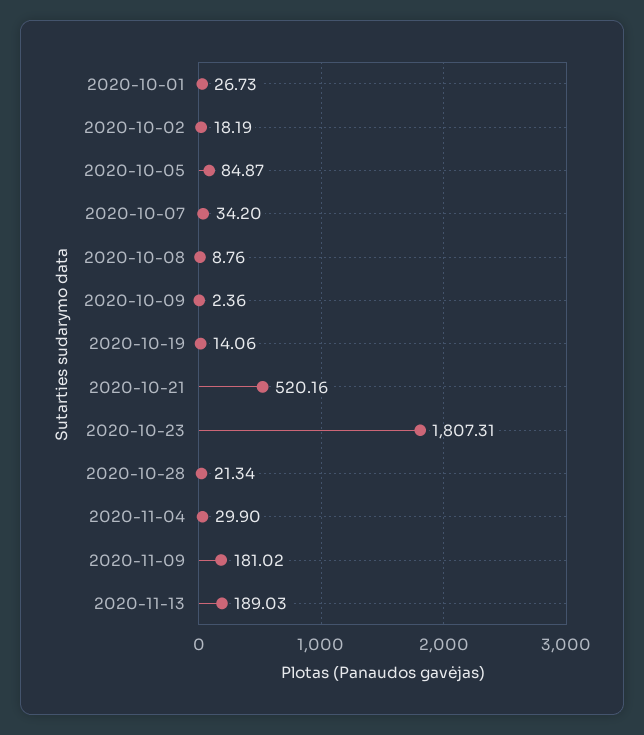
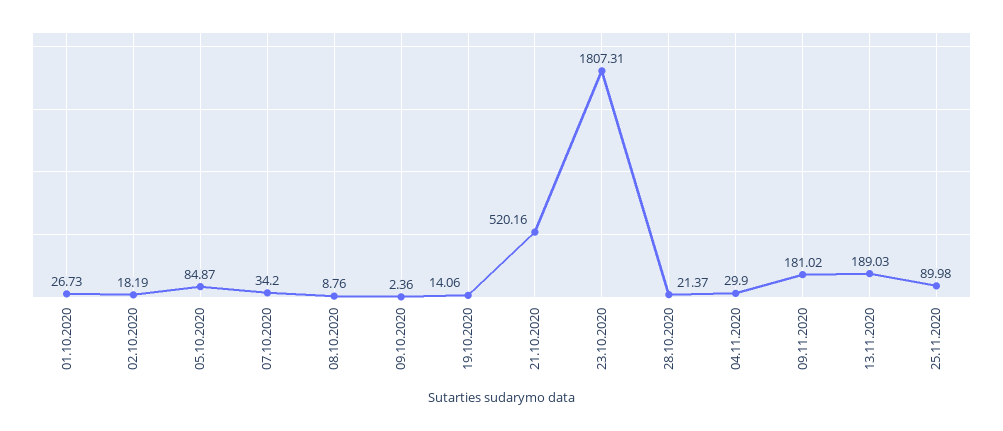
2020-10-28: 21.34 -> 21.37
25.11.2020: none -> 89.98

